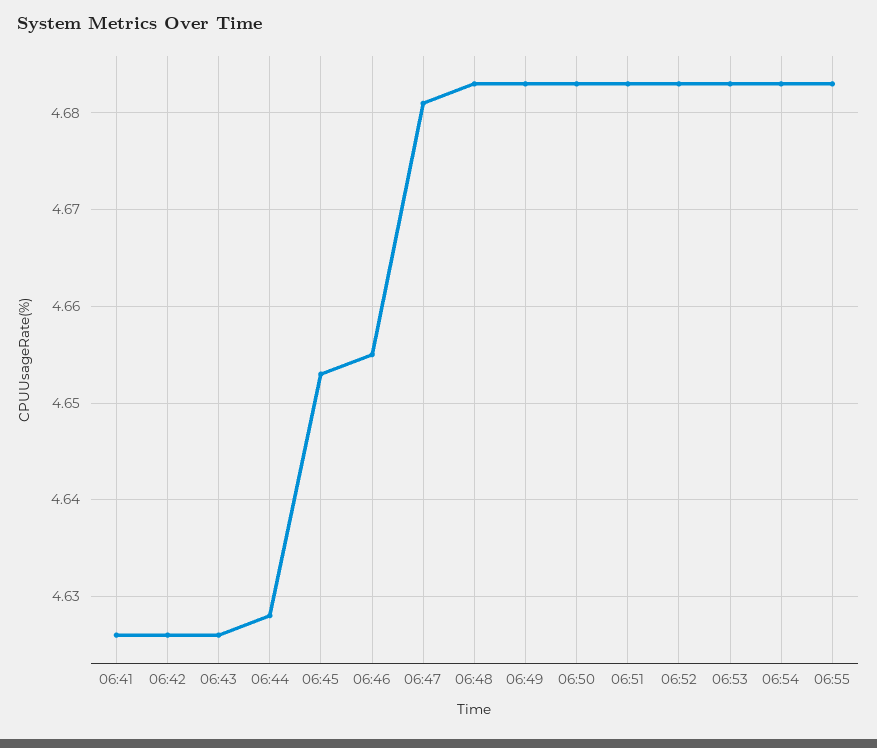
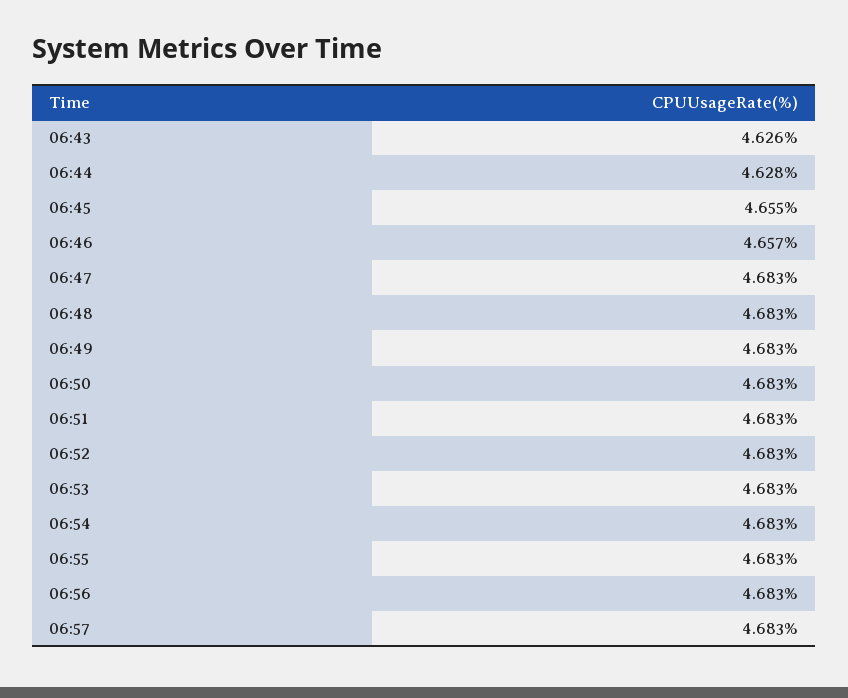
06:41: 4.626 -> none
06:42: 4.626 -> none
06:45: 4.653 -> 4.655
06:46: 4.655 -> 4.657
06:47: 4.681 -> 4.683
06:56: none -> 4.683
06:57: none -> 4.683

